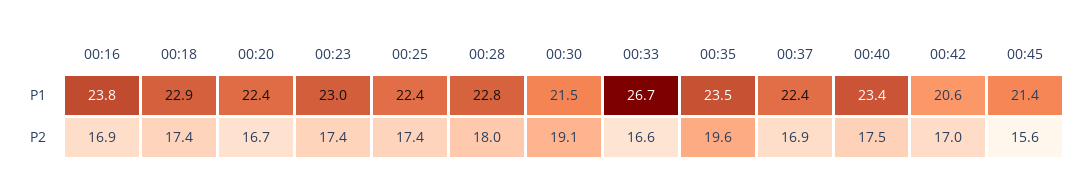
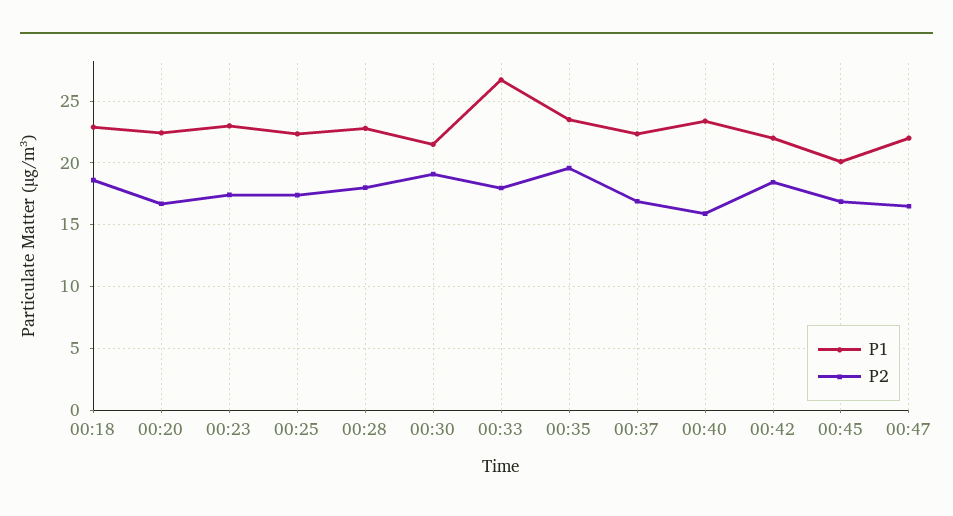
P1, 00:16: 23.8 -> none
P1, 00:42: 20.6 -> 22
P1, 00:45: 21.4 -> 20
P2, 00:16: 16.9 -> none
P2, 00:18: 17.4 -> 18.5
P2, 00:33: 16.6 -> 18
P2, 00:40: 17.5 -> 16
P2, 00:42: 17 -> 18.5
P2, 00:45: 15.6 -> 17
P1, 00:47: none -> 22
P2, 00:47: none -> 16.5

